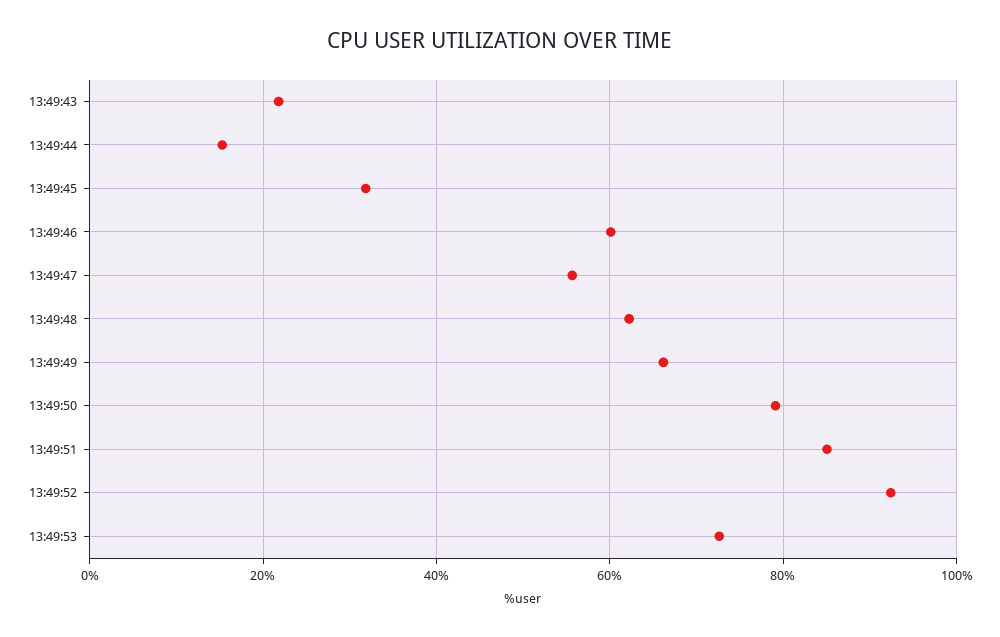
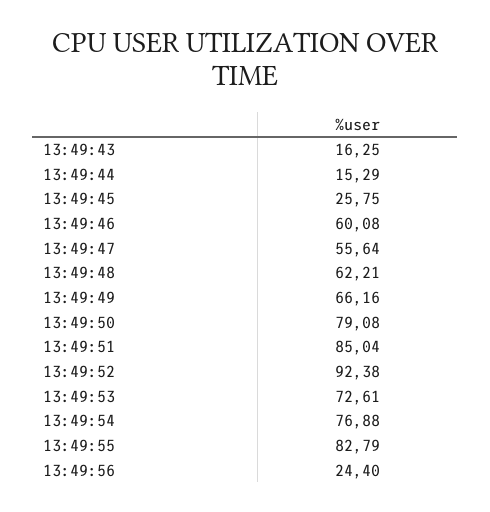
13:49:43: 22 -> 16.25
13:49:45: 32 -> 25.75
13:49:54: none -> 76.88
13:49:55: none -> 82.79
13:49:56: none -> 24.4

